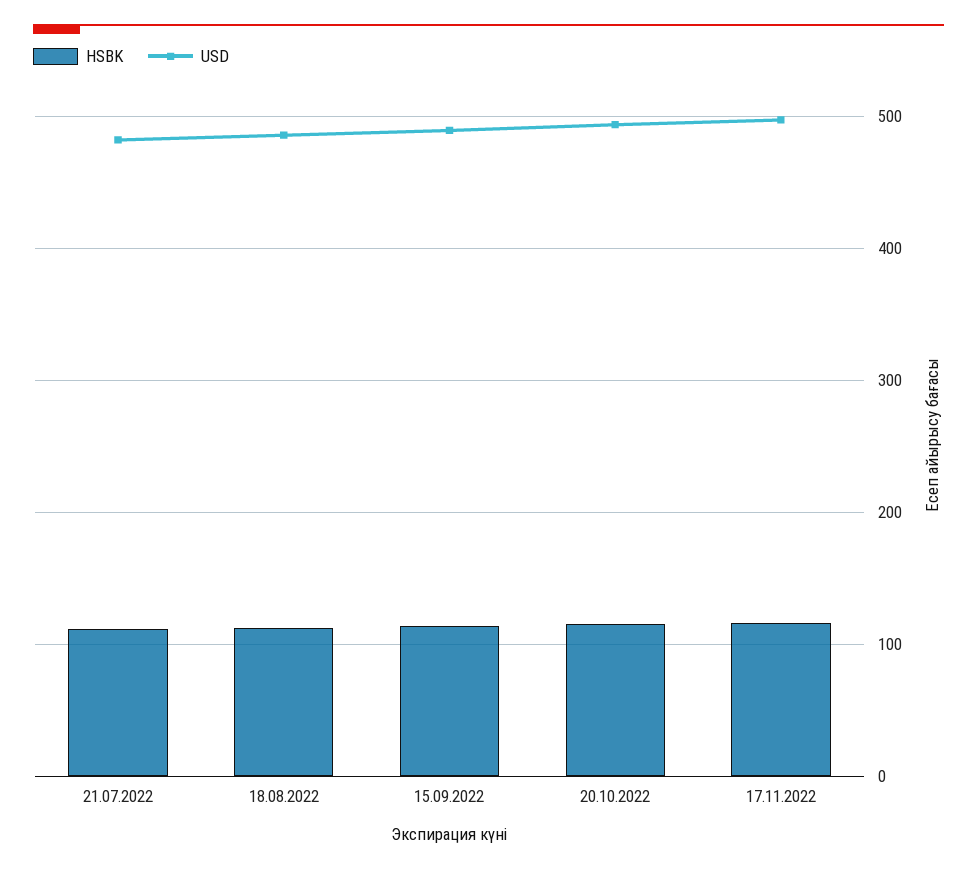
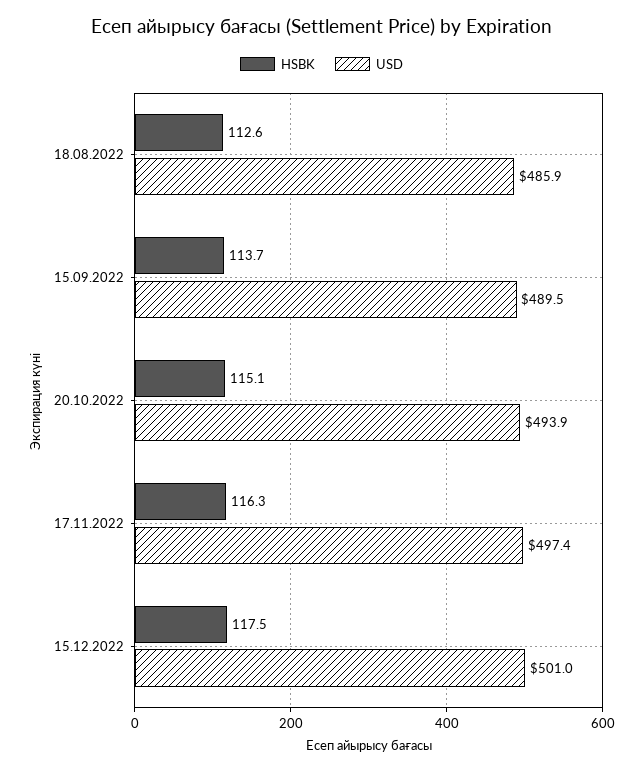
HSBK, 21.07.2022: 110 -> none
USD, 21.07.2022: 480 -> none
HSBK, 15.12.2022: none -> 117.5
USD, 15.12.2022: none -> 501

